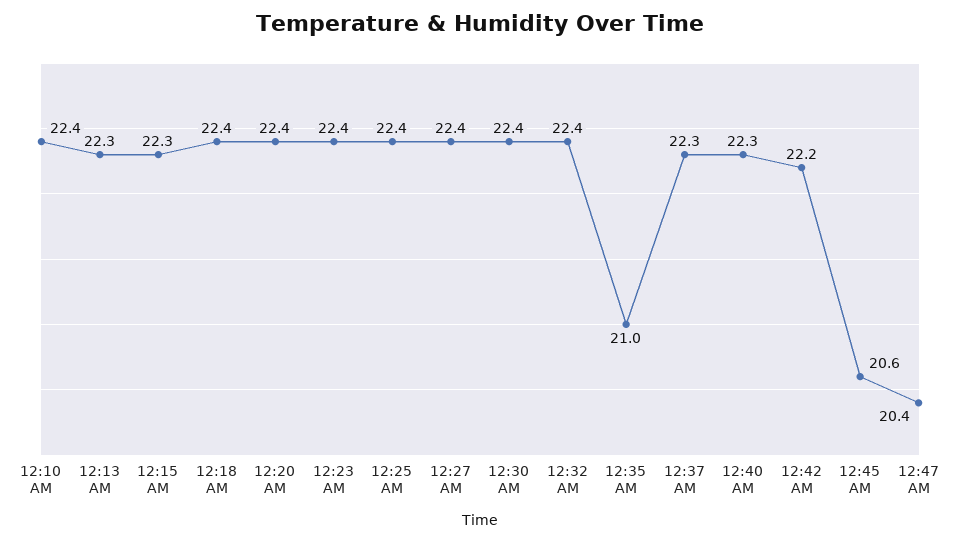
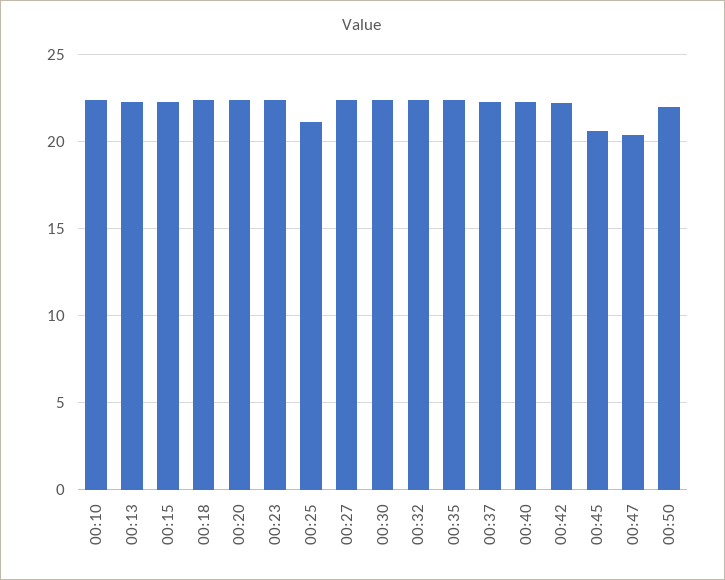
12:25 AM: 22.4 -> 21
12:35 AM: 21 -> 22.5
00:50: none -> 22

